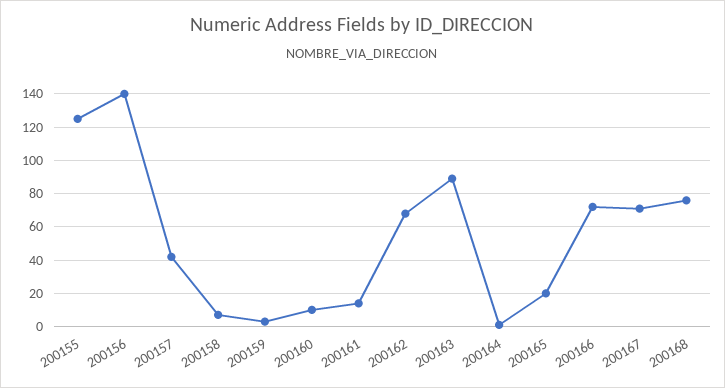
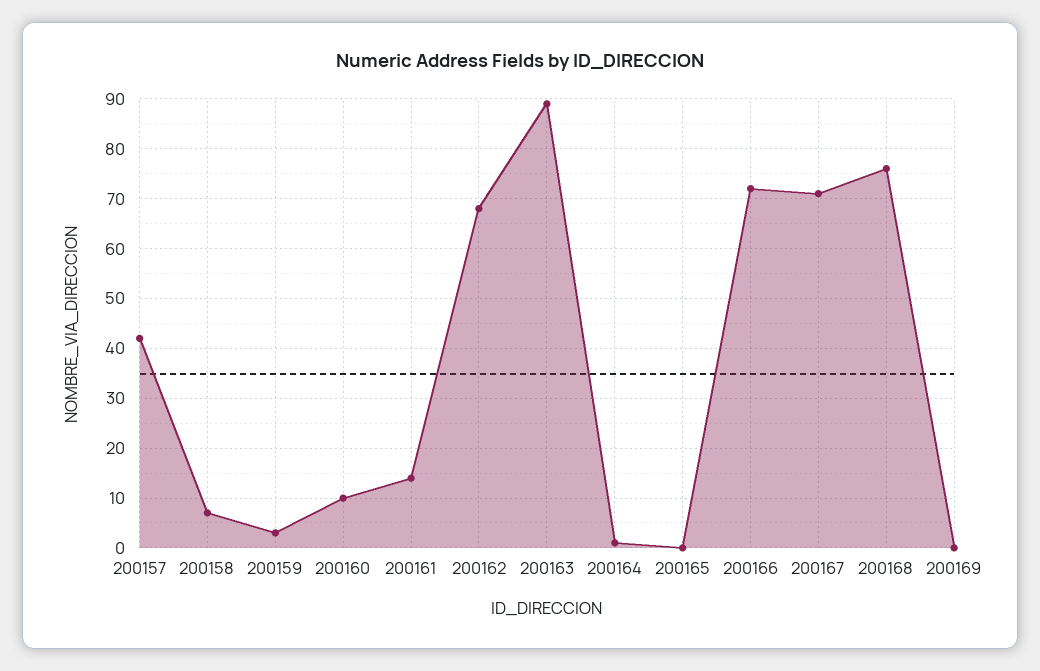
200155: 125 -> none
200156: 140 -> none
200165: 20 -> 0
200169: none -> 0

